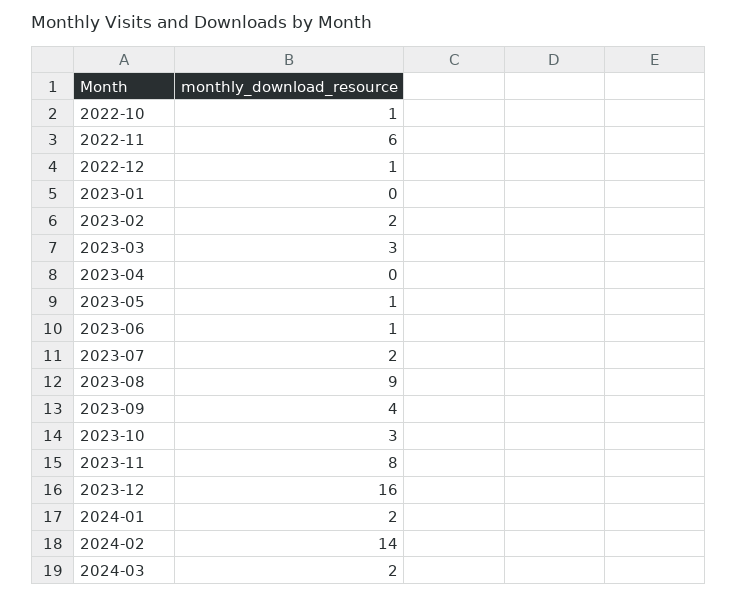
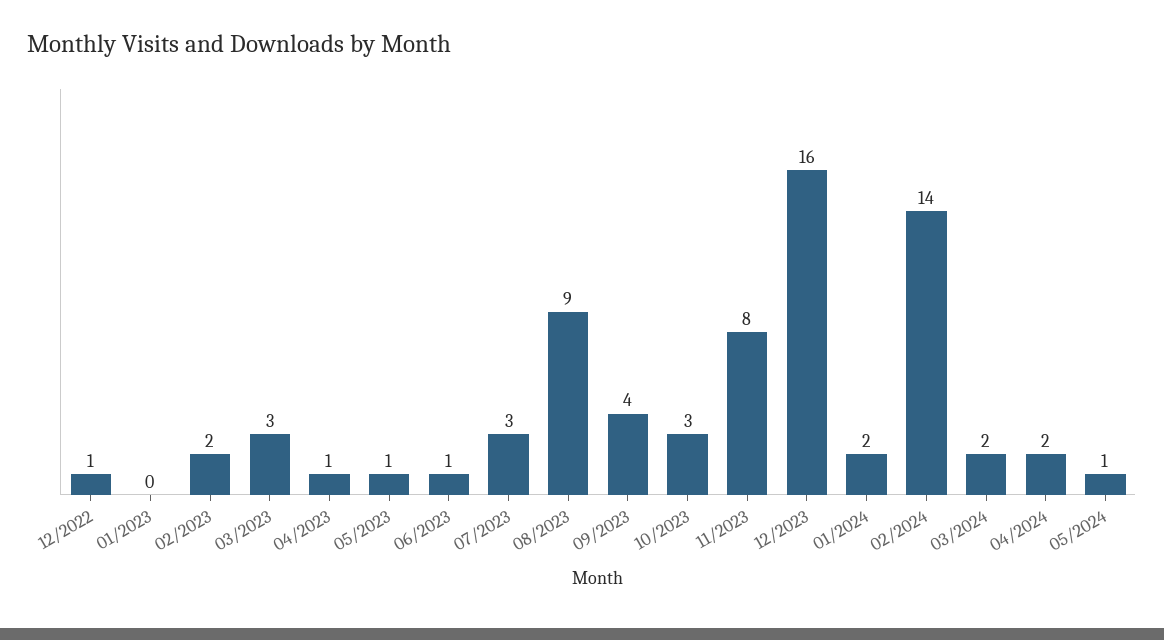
2022-10: 1 -> none
2022-11: 6 -> none
2023-04: 0 -> 1
2023-07: 2 -> 3
04/2024: none -> 2
05/2024: none -> 1

